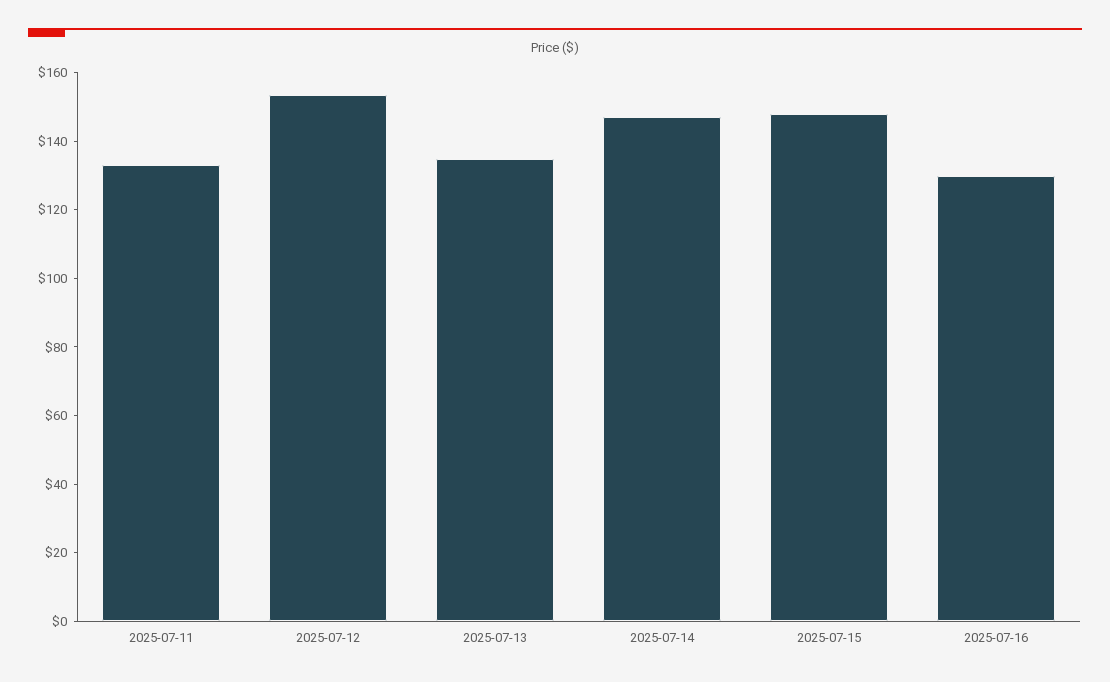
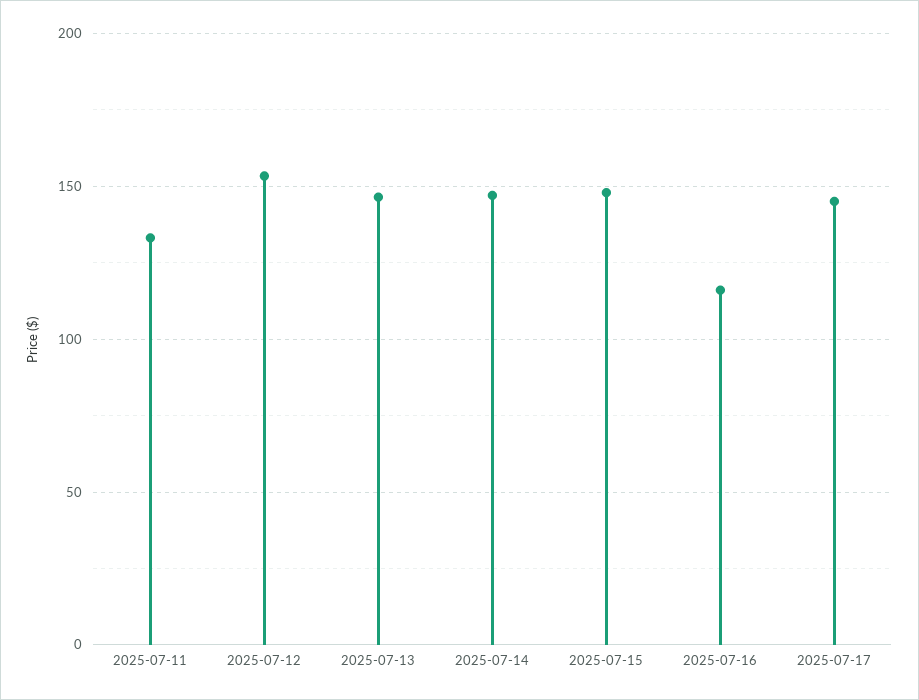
2025-07-13: 135 -> 145
2025-07-16: 130 -> 115
2025-07-17: none -> 145

